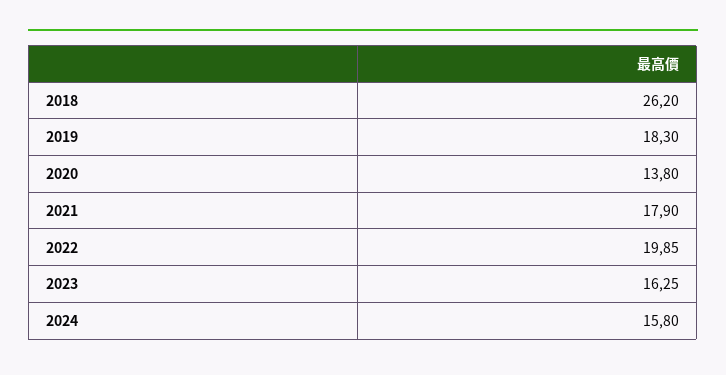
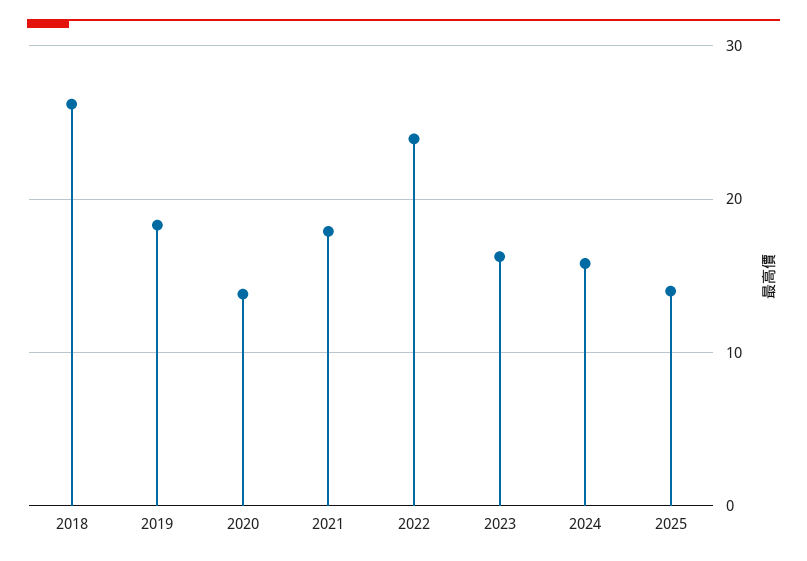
2022: 19.85 -> 24
2025: none -> 14

